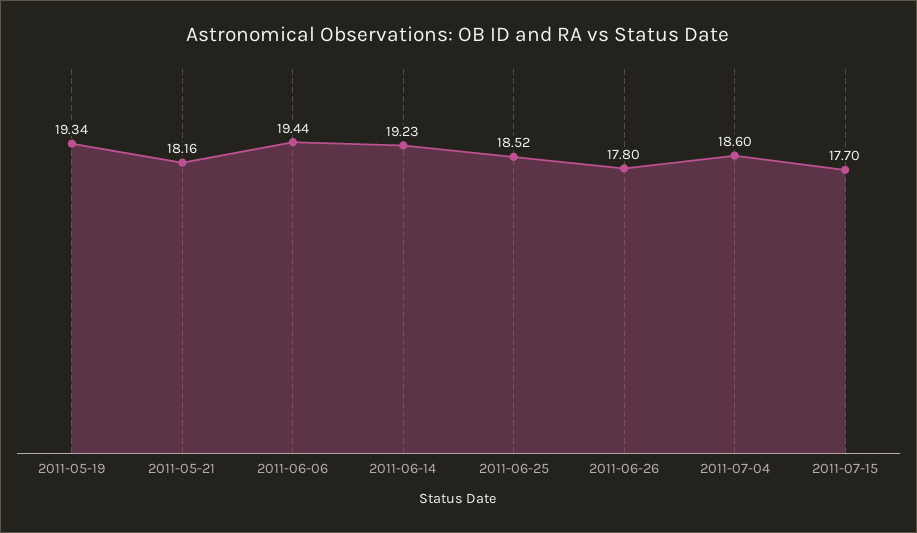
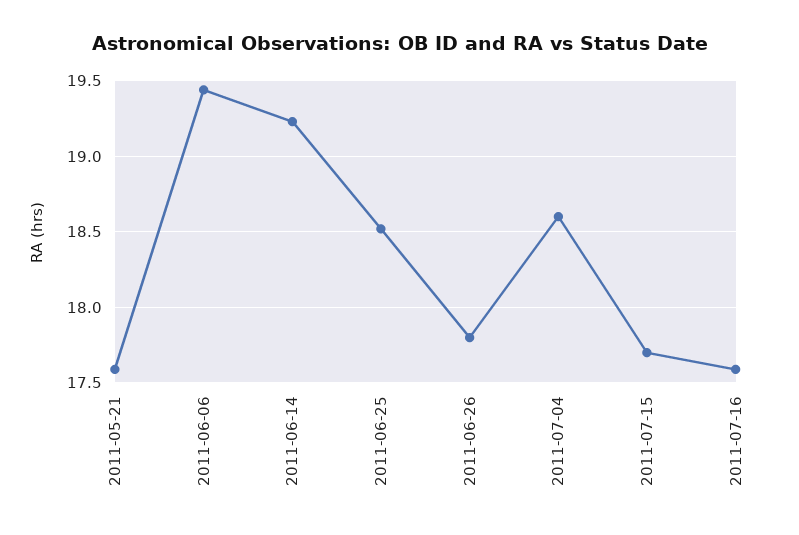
2011-05-19: 19.34 -> none
2011-05-21: 18.16 -> 17.6
2011-07-16: none -> 17.6

